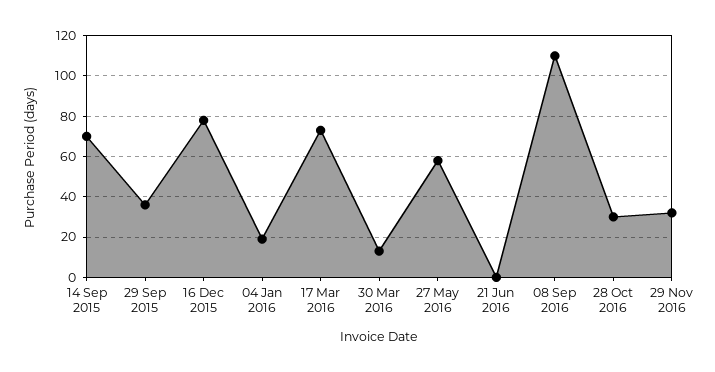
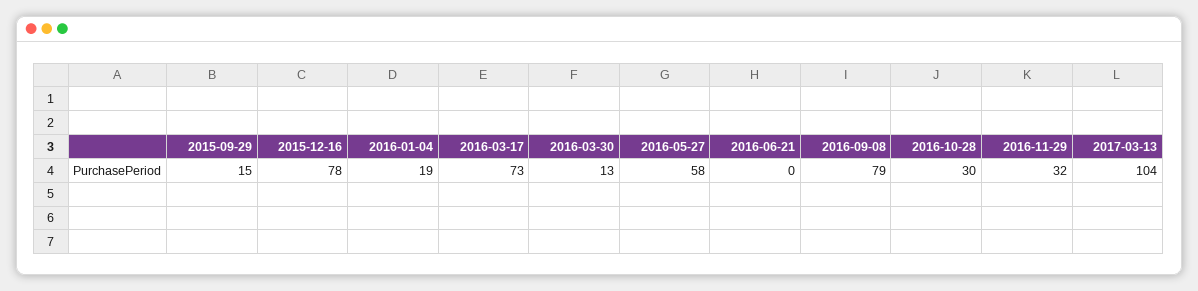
14 Sep 2015: 70 -> none
29 Sep 2015: 35 -> 15
08 Sep 2016: 110 -> 79
2017-03-13: none -> 104

